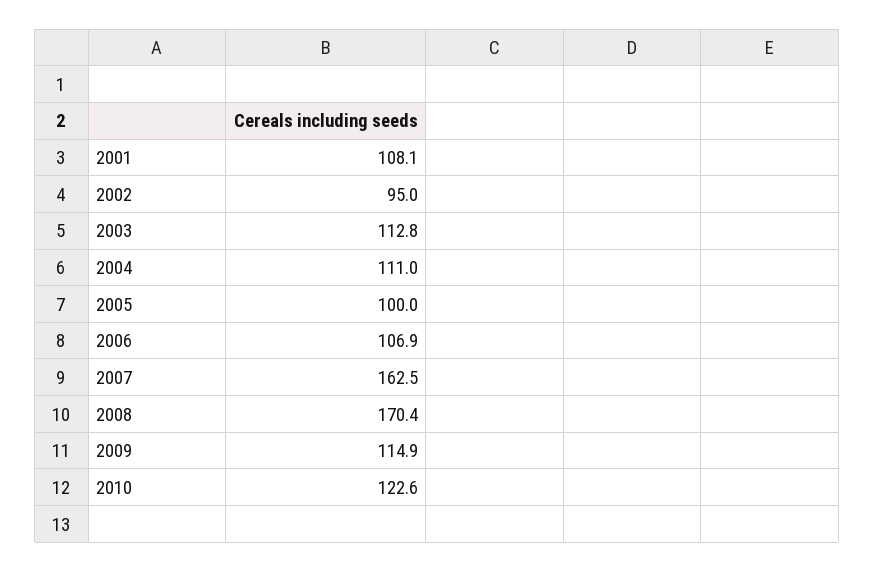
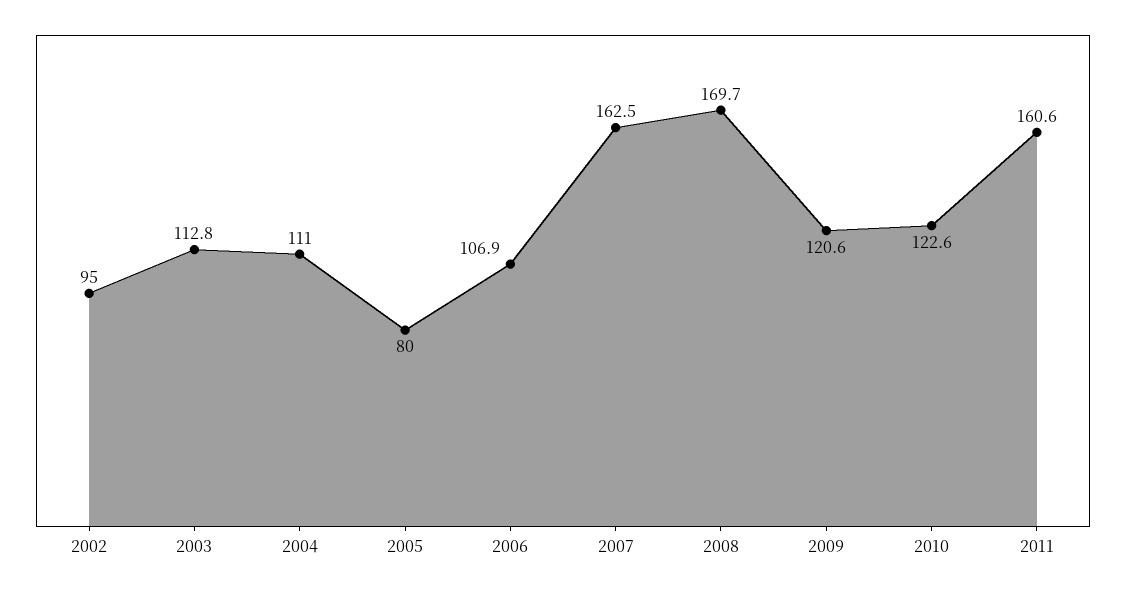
2001: 108.1 -> none
2005: 100 -> 80
2008: 170.4 -> 169.7
2009: 114.9 -> 120.6
2011: none -> 160.6

